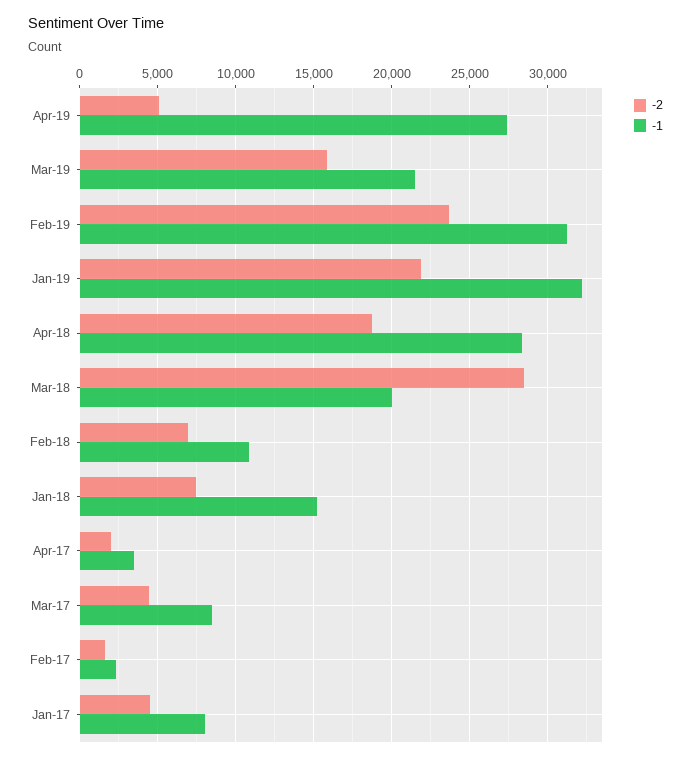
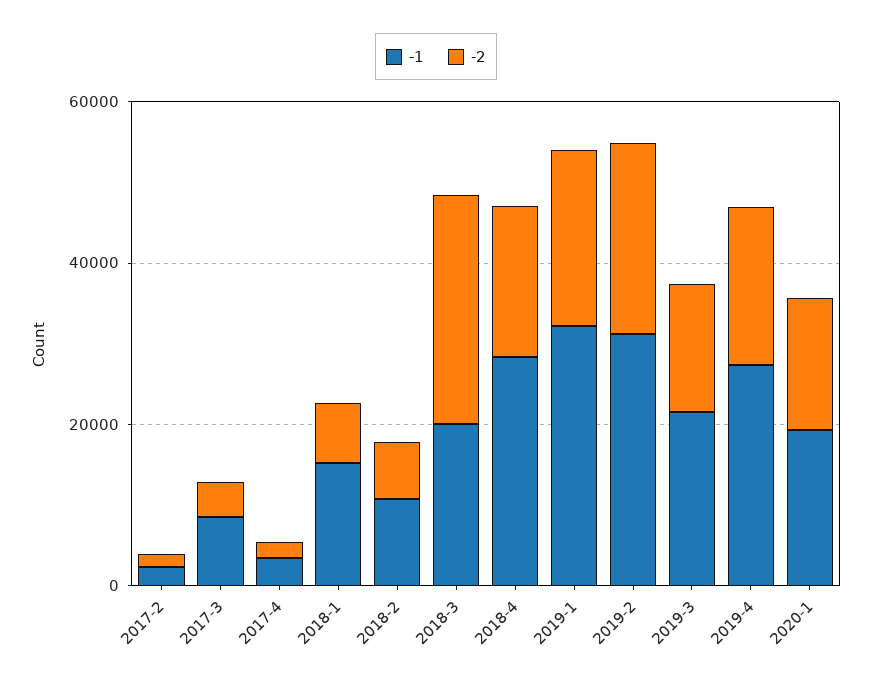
-2, Apr-19: 5000 -> 20000
-2, Jan-17: 4500 -> none
-1, Jan-17: 8000 -> none
-1, 2020-1: none -> 20000
-2, 2020-1: none -> 15000

